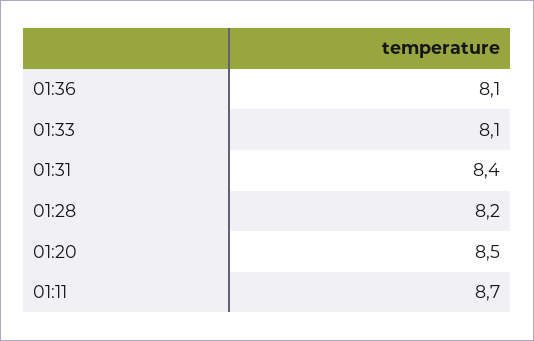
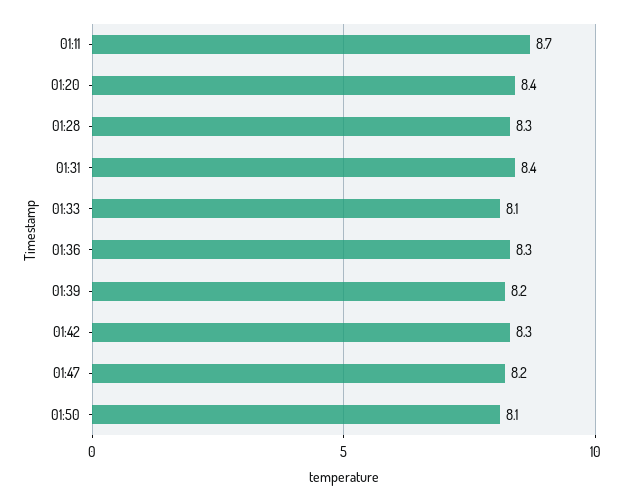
01:36: 8.1 -> 8.3
01:28: 8.2 -> 8.3
01:20: 8.5 -> 8.4
01:39: none -> 8.2
01:42: none -> 8.3
01:47: none -> 8.2
01:50: none -> 8.1

